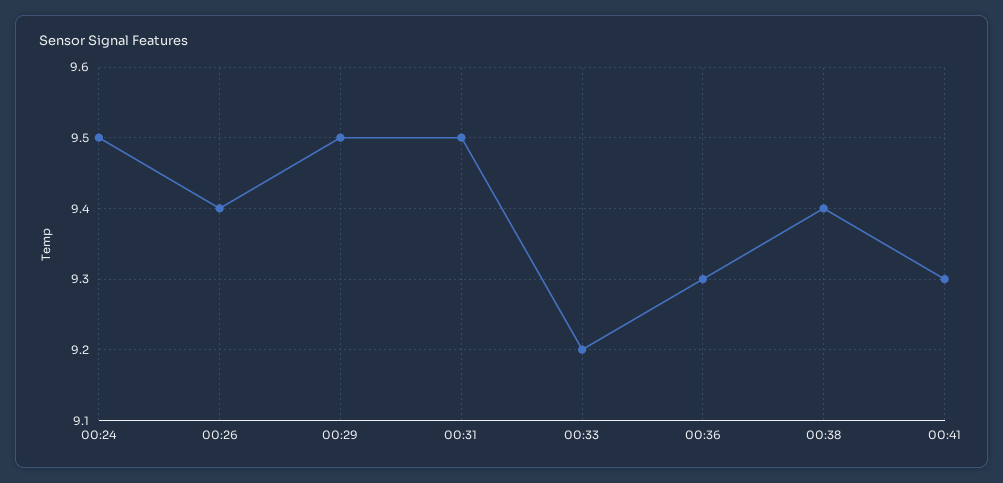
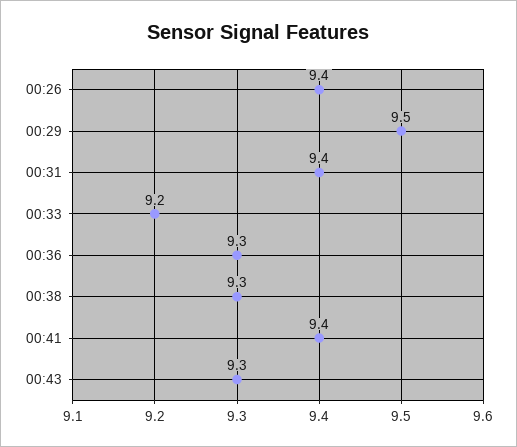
00:24: 9.5 -> none
00:31: 9.5 -> 9.4
00:38: 9.4 -> 9.3
00:41: 9.3 -> 9.4
00:43: none -> 9.3

